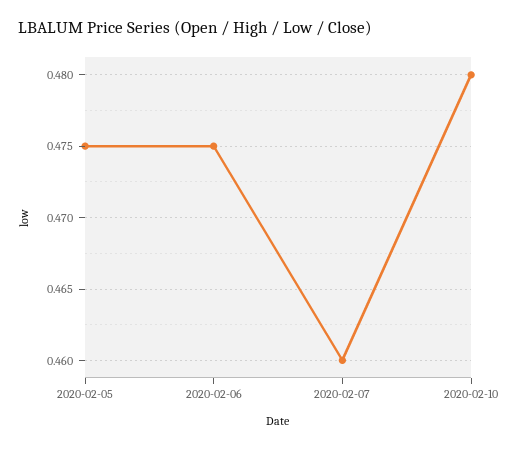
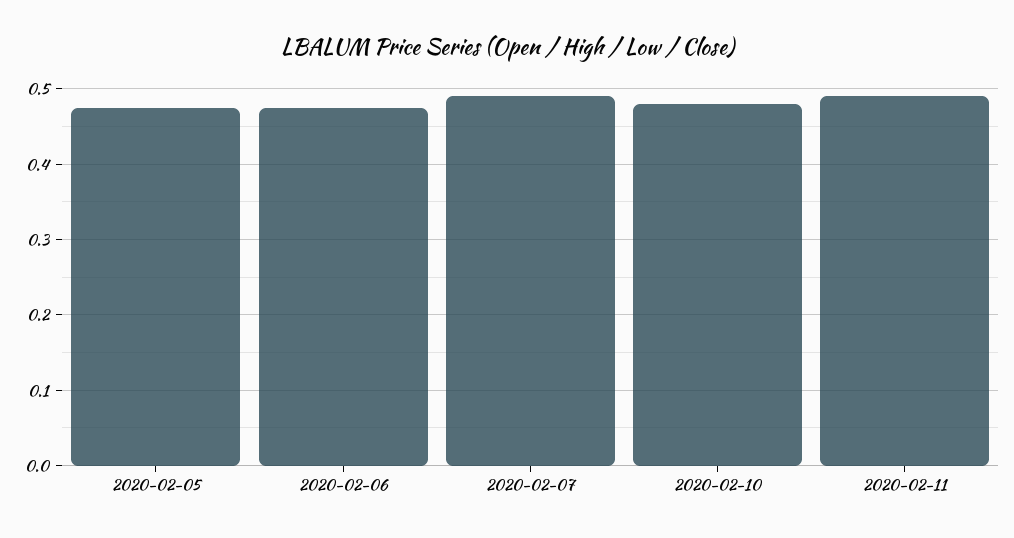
2020-02-07: 0.46 -> 0.49
2020-02-11: none -> 0.49

